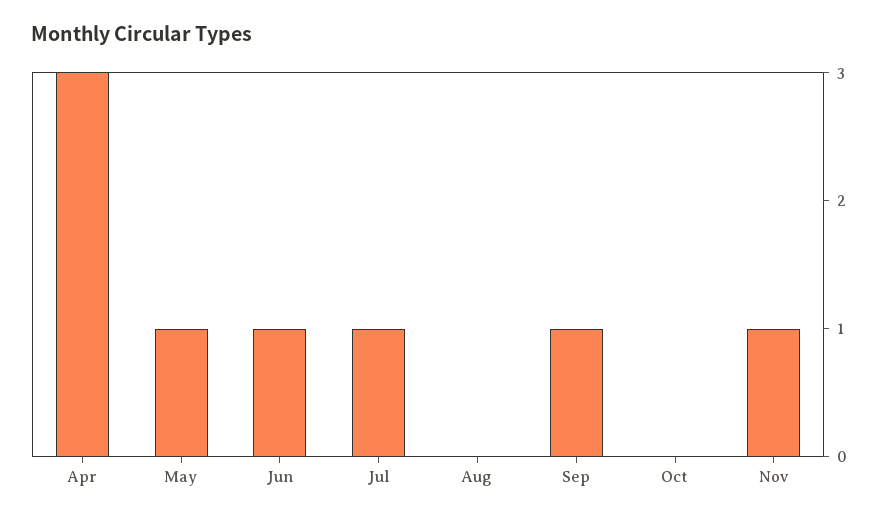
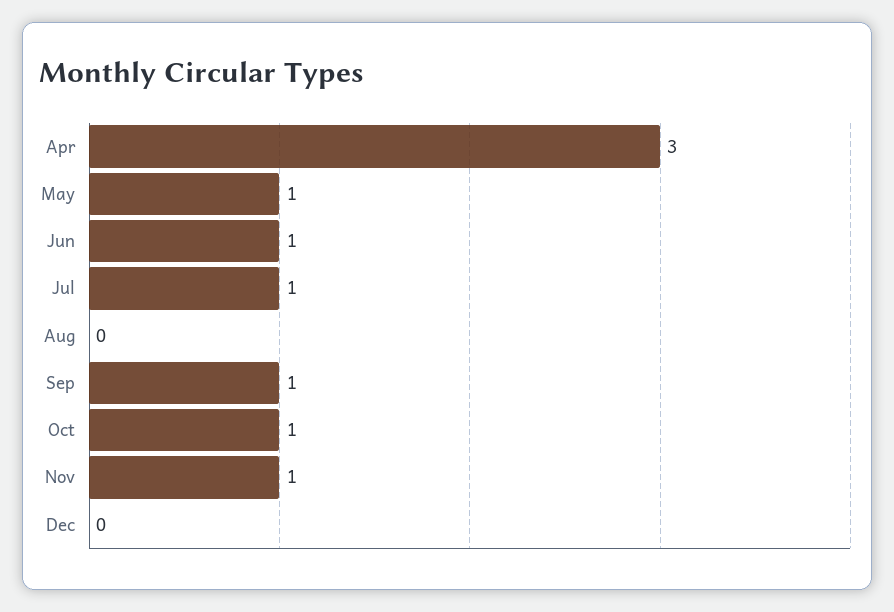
Oct: 0 -> 1
Dec: none -> 0

